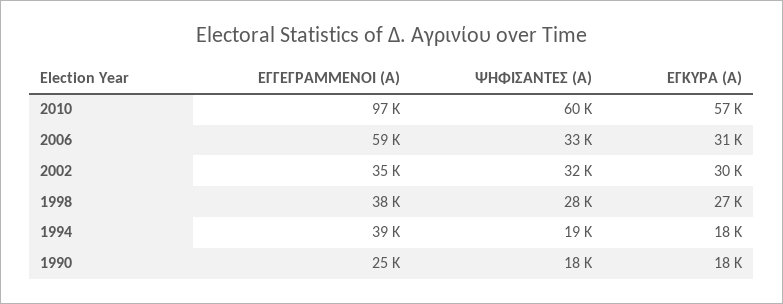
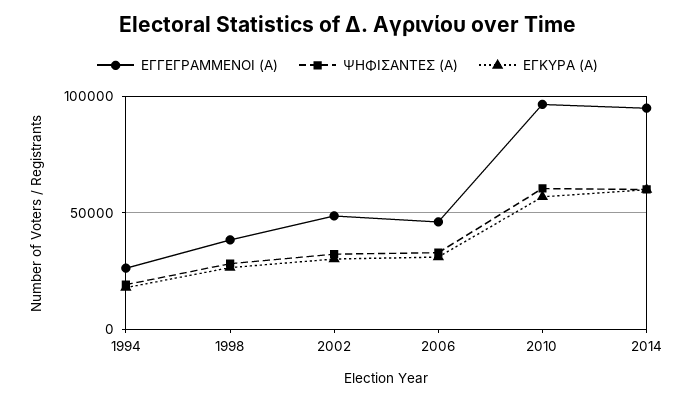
ΕΓΓΕΓΡΑΜΜΕΝΟΙ (Α), 2006: 59000 -> 45000
ΕΓΓΕΓΡΑΜΜΕΝΟΙ (Α), 2002: 35000 -> 50000
ΕΓΓΕΓΡΑΜΜΕΝΟΙ (Α), 1994: 39000 -> 25000
ΕΓΓΕΓΡΑΜΜΕΝΟΙ (Α), 1990: 25000 -> none
ΨΗΦΙΣΑΝΤΕΣ (Α), 1990: 18000 -> none
ΕΓΚΥΡΑ (Α), 1990: 18000 -> none
ΕΓΓΕΓΡΑΜΜΕΝΟΙ (Α), 2014: none -> 95000
ΨΗΦΙΣΑΝΤΕΣ (Α), 2014: none -> 60000
ΕΓΚΥΡΑ (Α), 2014: none -> 60000

